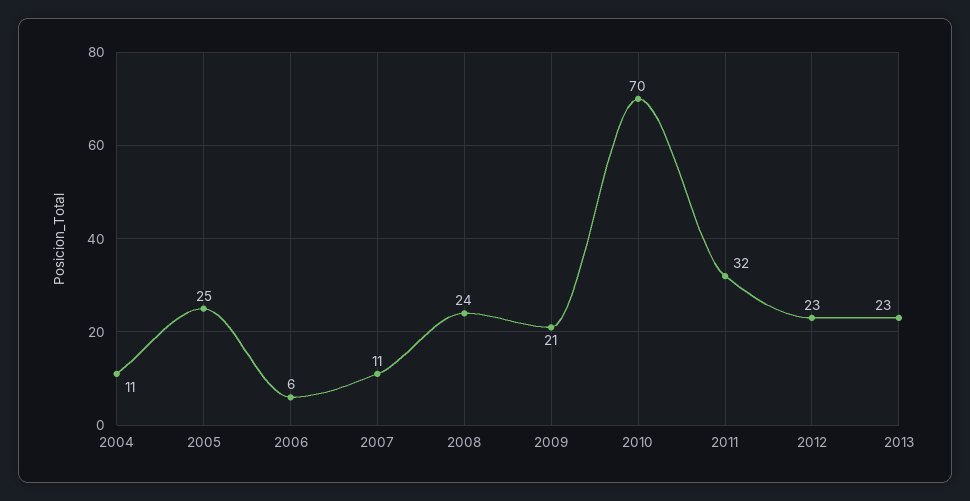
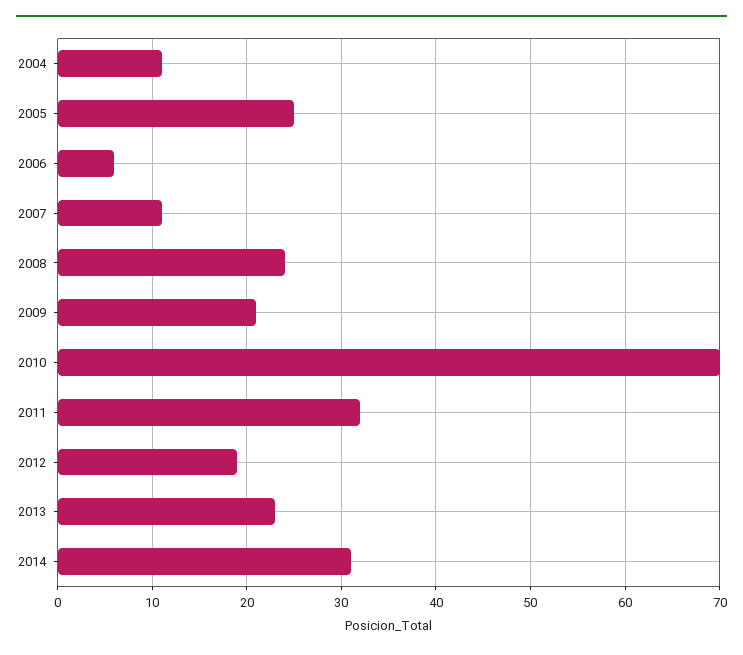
2012: 23 -> 19
2014: none -> 31

